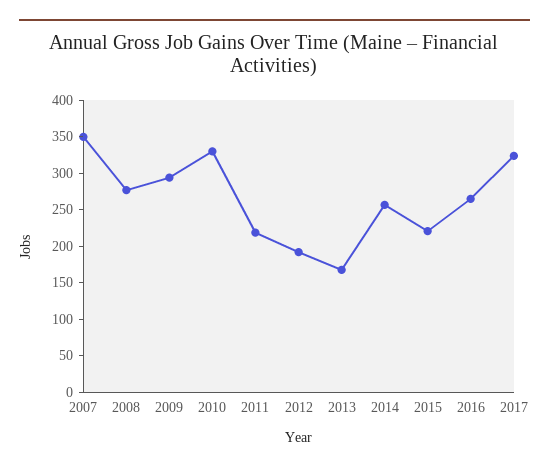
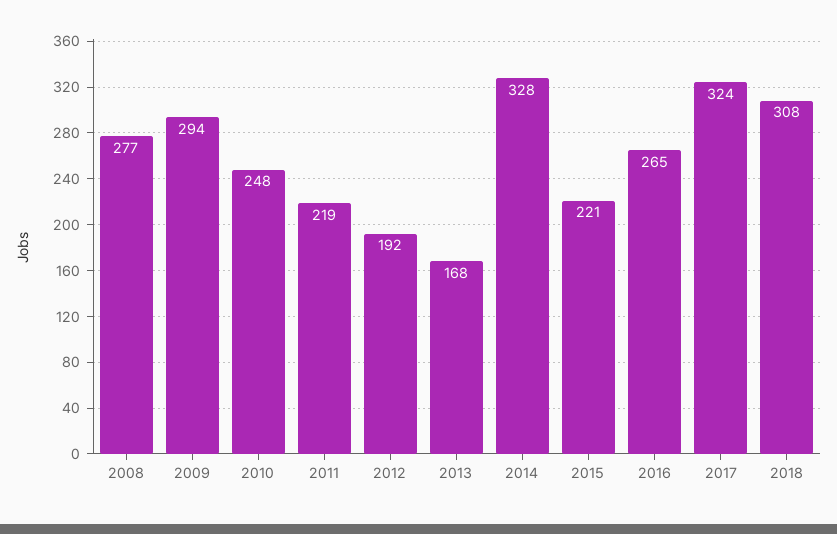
2007: 350 -> none
2010: 325 -> 248
2014: 250 -> 328
2018: none -> 308

